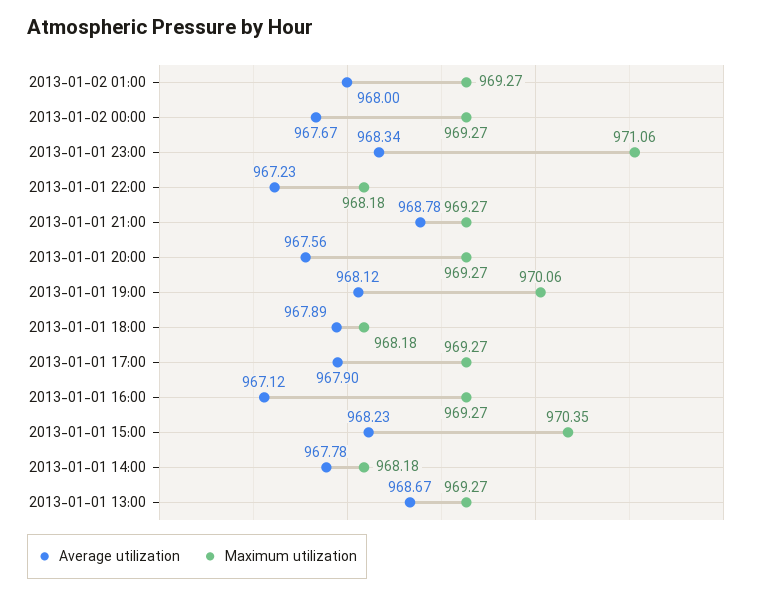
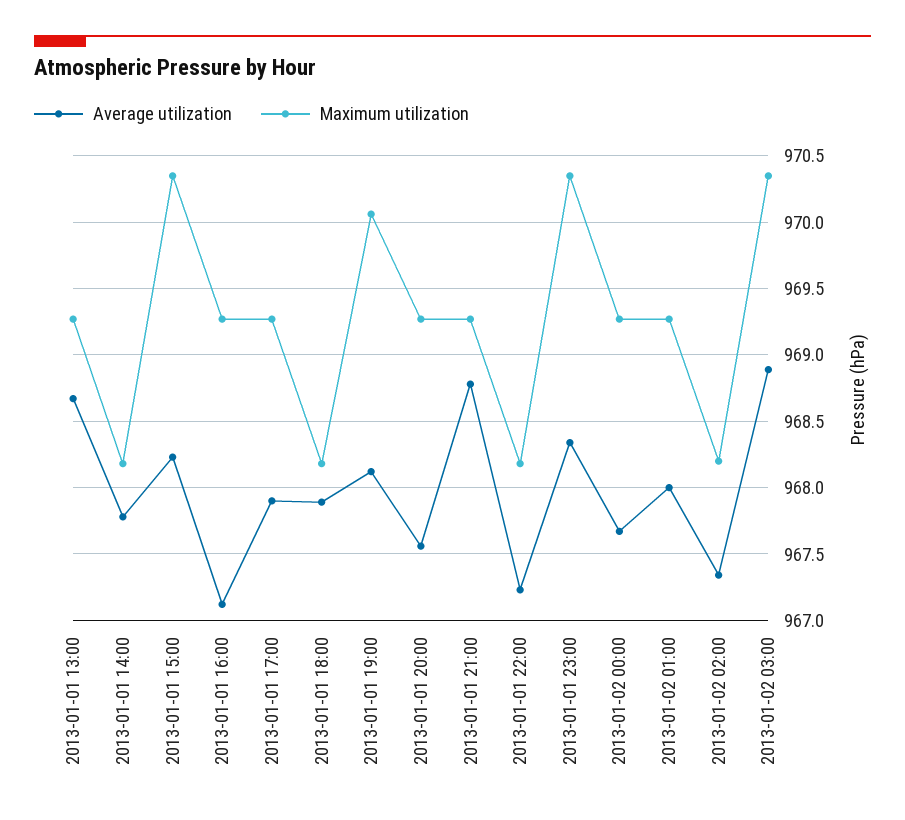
Maximum utilization, 2013-01-01 23:00: 971.06 -> 970.35
Average utilization, 2013-01-02 02:00: none -> 967.35
Maximum utilization, 2013-01-02 02:00: none -> 968.2
Average utilization, 2013-01-02 03:00: none -> 968.9
Maximum utilization, 2013-01-02 03:00: none -> 970.35

